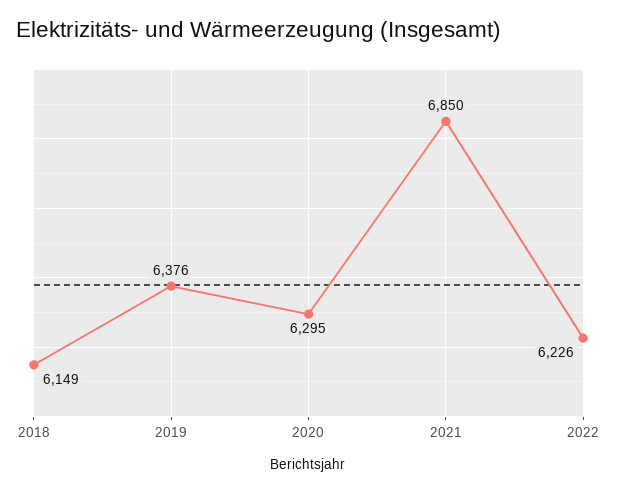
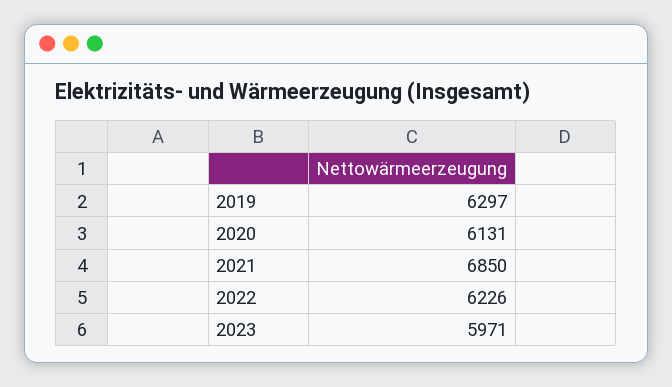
2018: 6149 -> none
2019: 6376 -> 6297
2020: 6295 -> 6131
2023: none -> 5971

